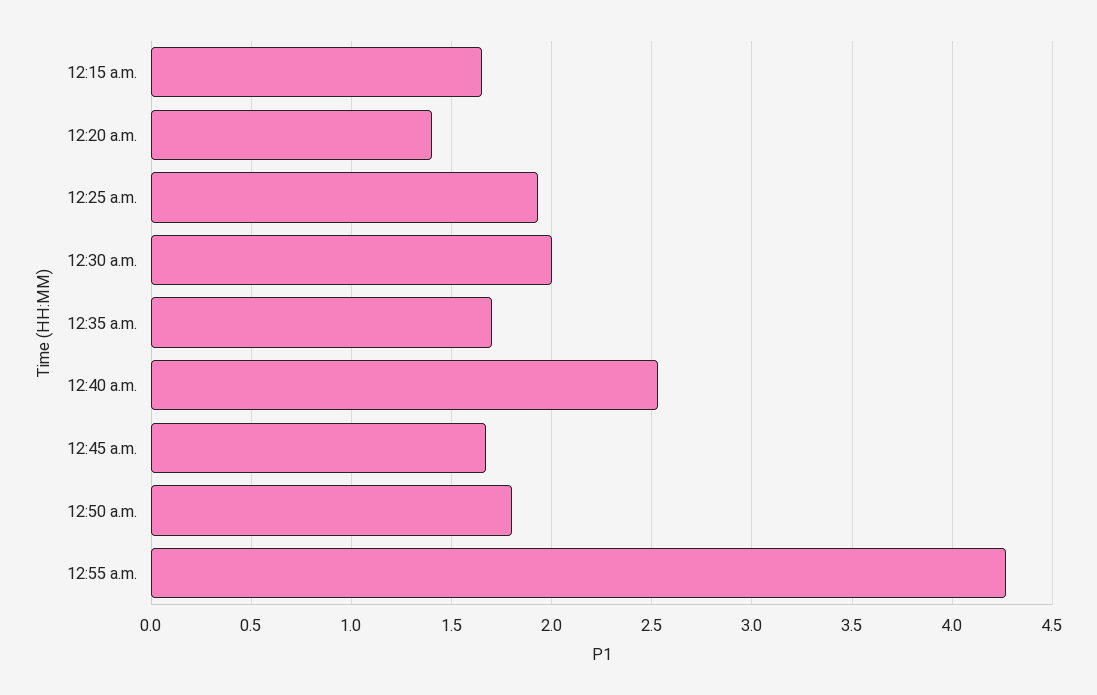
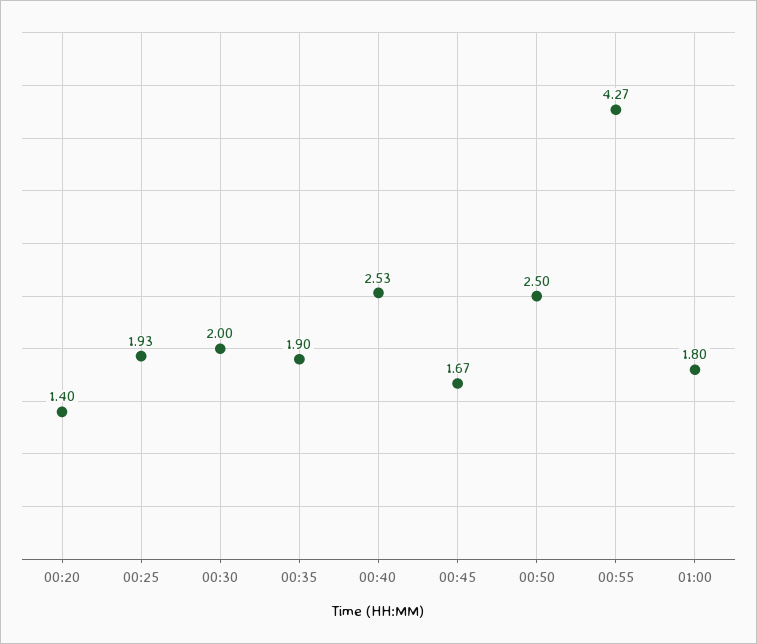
12:15 a.m.: 1.65 -> none
12:35 a.m.: 1.7 -> 1.9
12:50 a.m.: 1.8 -> 2.5
01:00: none -> 1.8

